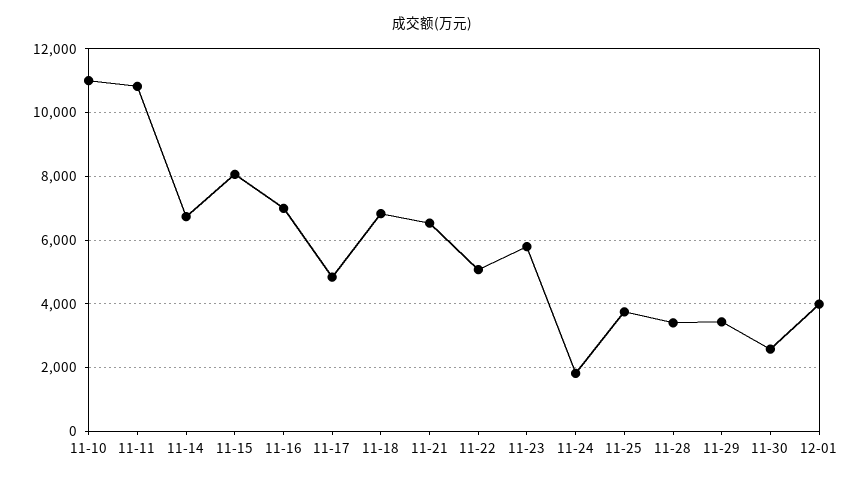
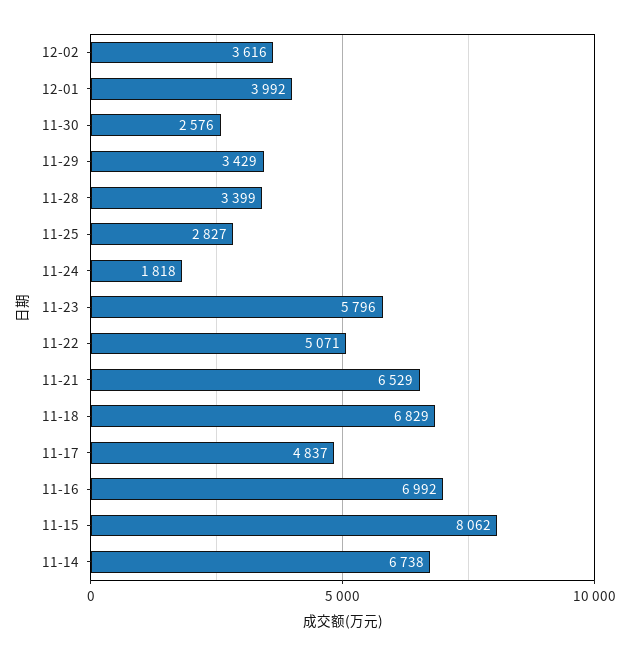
11-10: 11000 -> none
11-11: 10800 -> none
11-25: 3800 -> 2827
12-02: none -> 3616

